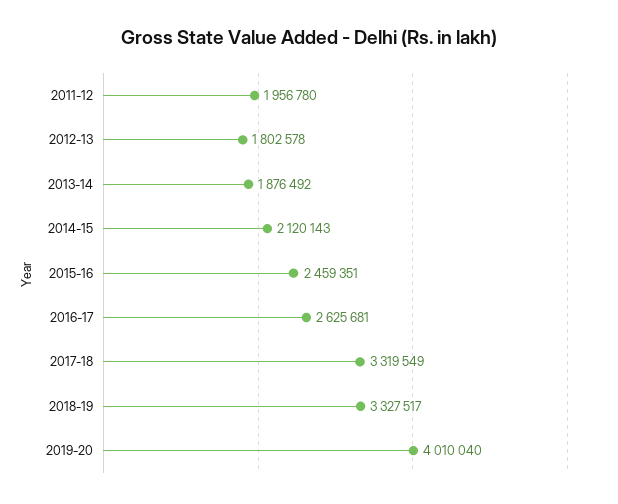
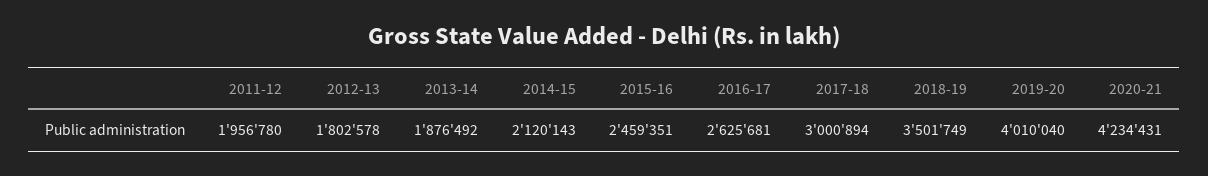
2017-18: 3319549 -> 3000894
2018-19: 3327517 -> 3501749
2020-21: none -> 4234431

